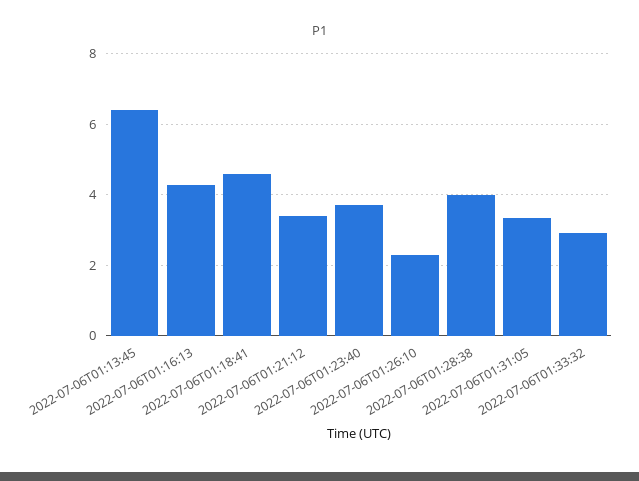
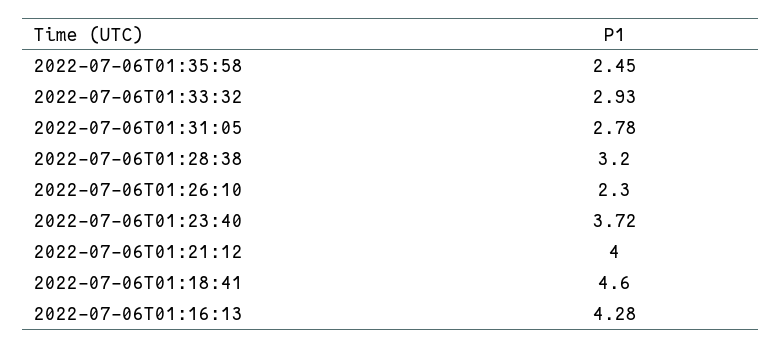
2022-07-06T01:13:45: 6.4 -> none
2022-07-06T01:21:12: 3.4 -> 4
2022-07-06T01:28:38: 4 -> 3.2
2022-07-06T01:31:05: 3.4 -> 2.78
2022-07-06T01:35:58: none -> 2.45

